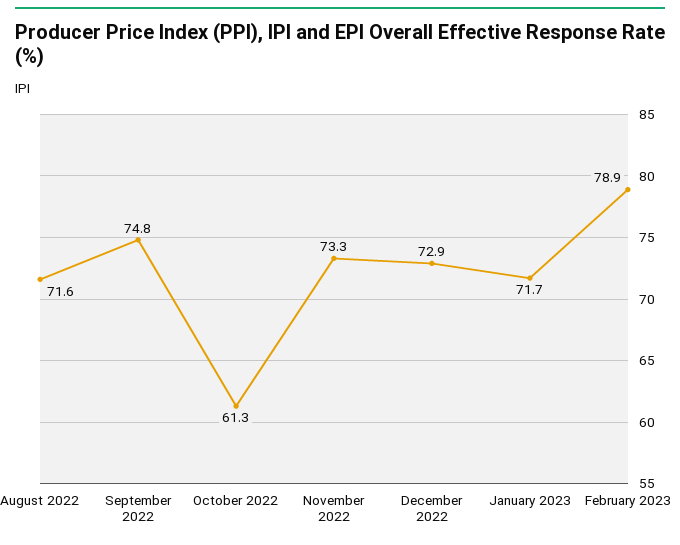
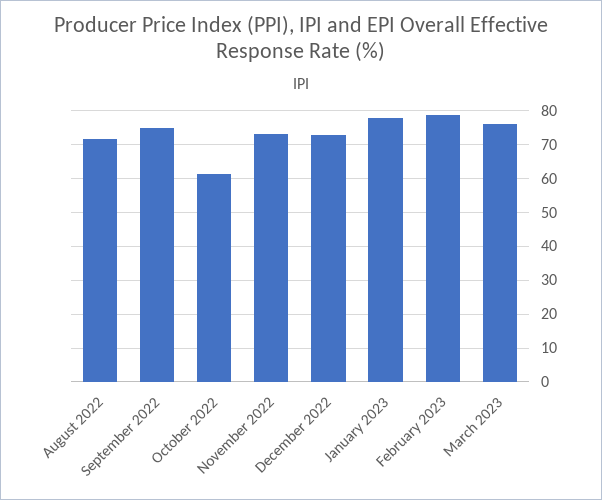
January 2023: 71.7 -> 78
March 2023: none -> 76

